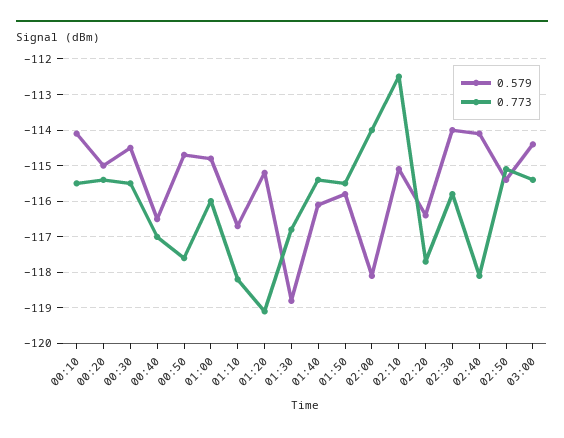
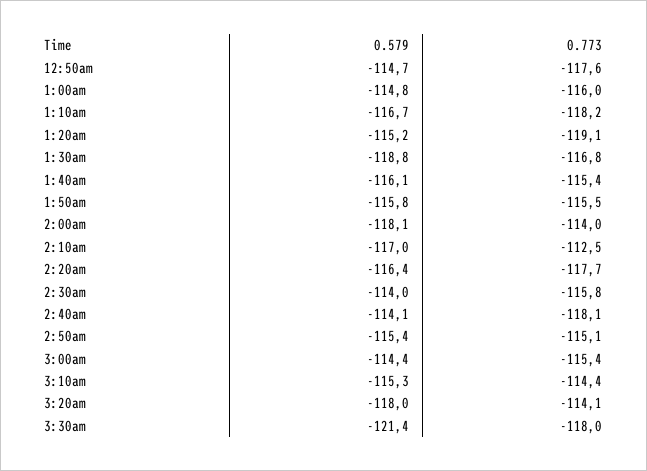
0.579, 00:10: -114 -> none
0.773, 00:10: -115.5 -> none
0.579, 00:20: -115 -> none
0.773, 00:20: -115.5 -> none
0.579, 00:30: -114.5 -> none
0.773, 00:30: -115.5 -> none
0.579, 00:40: -116.5 -> none
0.773, 00:40: -117 -> none
0.579, 02:10: -115 -> -117
0.579, 3:10am: none -> -115.3
0.773, 3:10am: none -> -114.4
0.579, 3:20am: none -> -118
0.773, 3:20am: none -> -114.1
0.579, 3:30am: none -> -121.4
0.773, 3:30am: none -> -118

